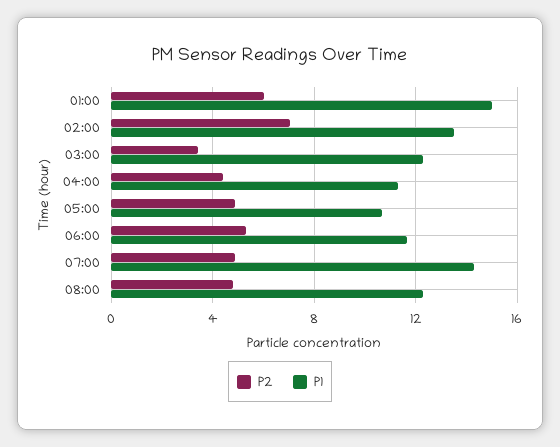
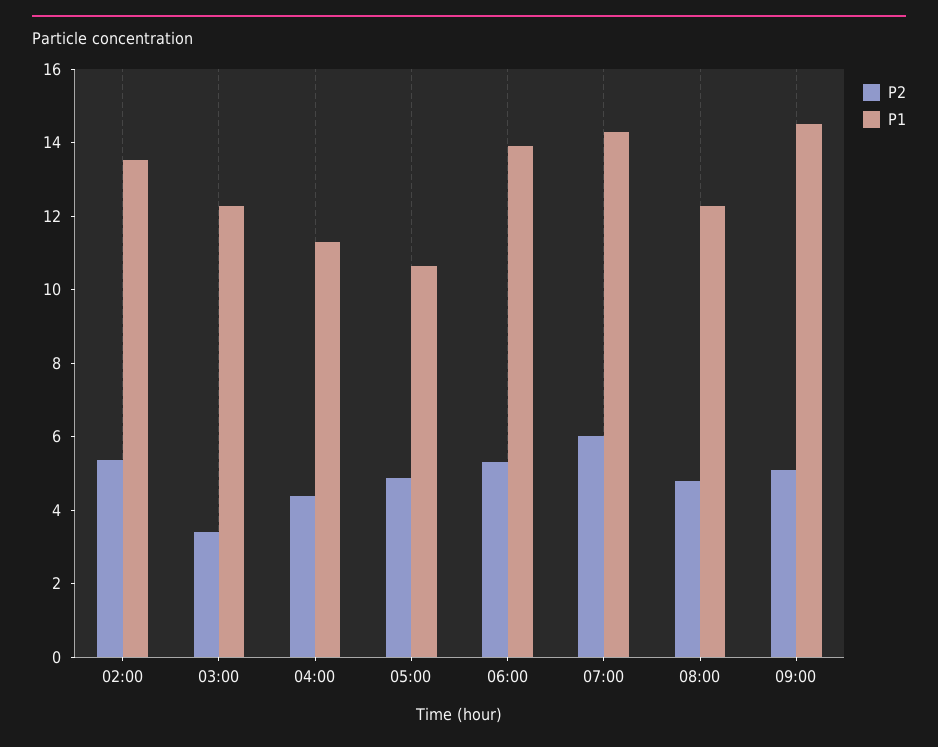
P2, 01:00: 6 -> none
P1, 01:00: 15 -> none
P2, 02:00: 7 -> 5.5
P1, 06:00: 11.5 -> 14
P2, 07:00: 5 -> 6
P2, 09:00: none -> 5
P1, 09:00: none -> 14.5

